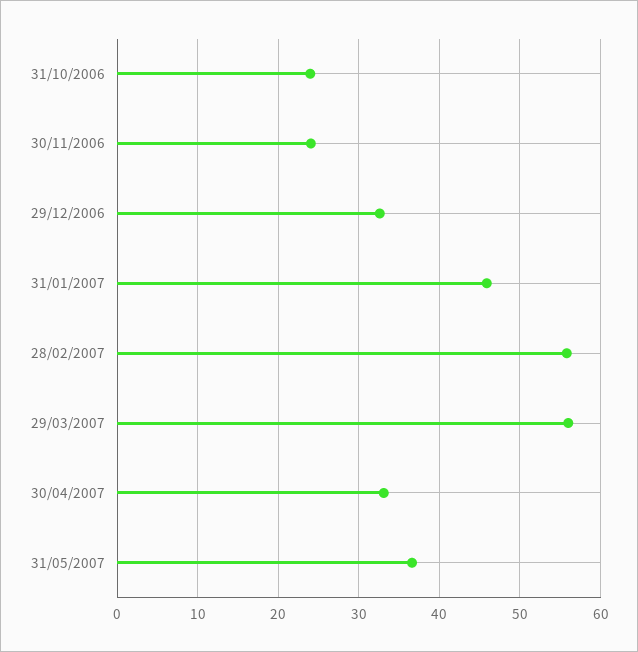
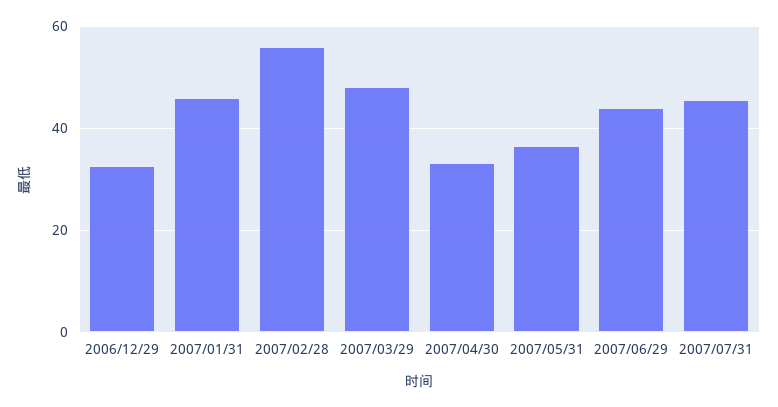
31/10/2006: 24 -> none
30/11/2006: 24 -> none
29/03/2007: 56 -> 48
2007/06/29: none -> 44
2007/07/31: none -> 46

